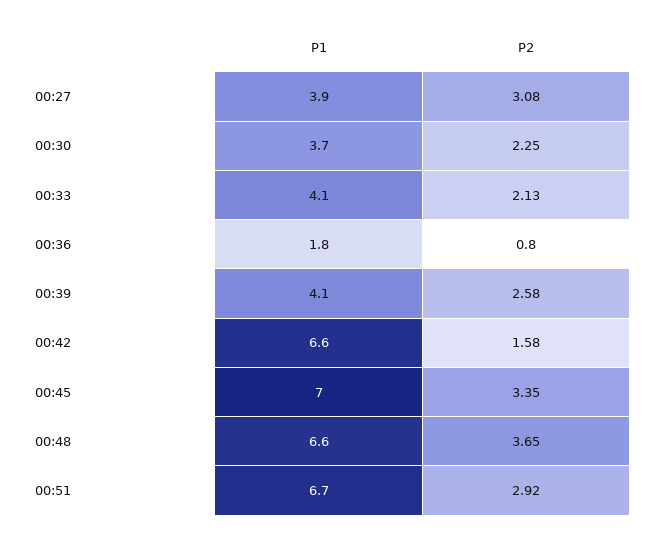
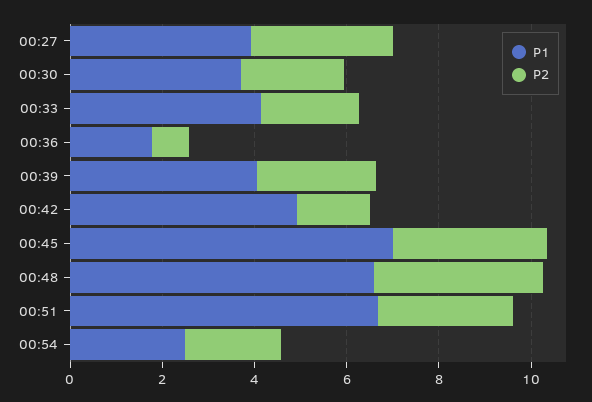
P1, 00:42: 6.6 -> 5
P1, 00:54: none -> 2.5
P2, 00:54: none -> 2

